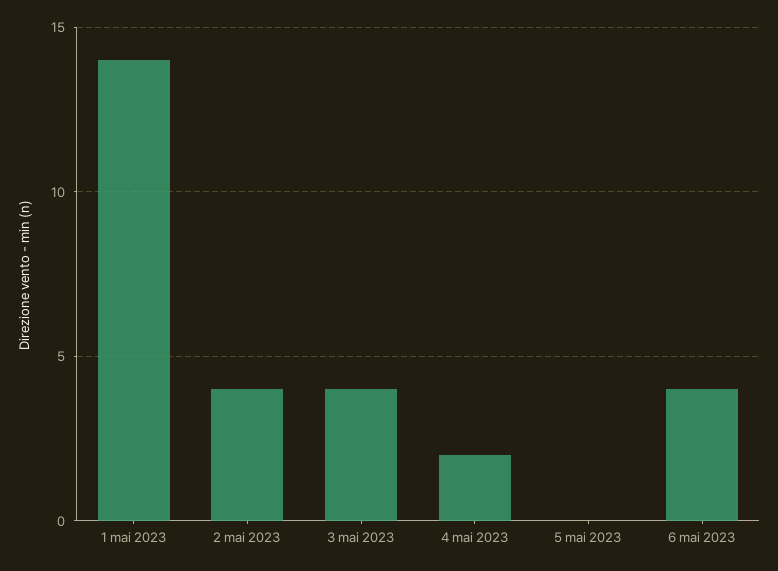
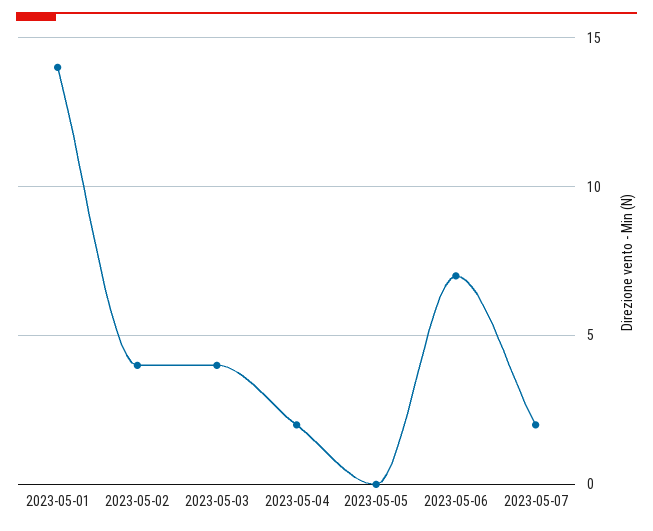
6 mai 2023: 4 -> 7
2023-05-07: none -> 2

